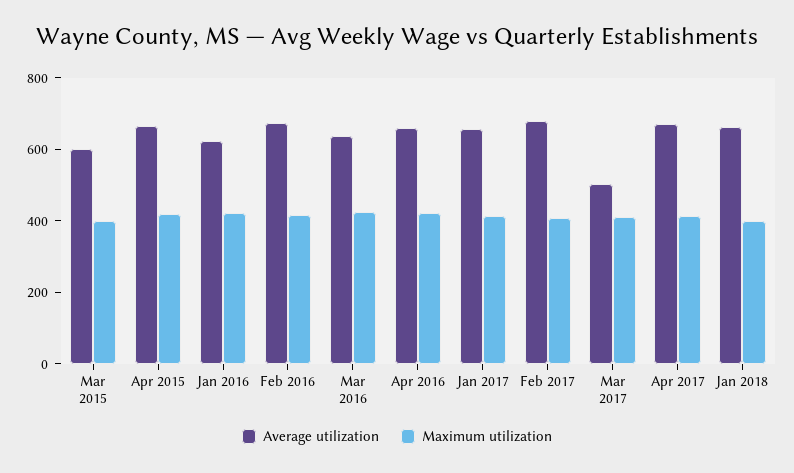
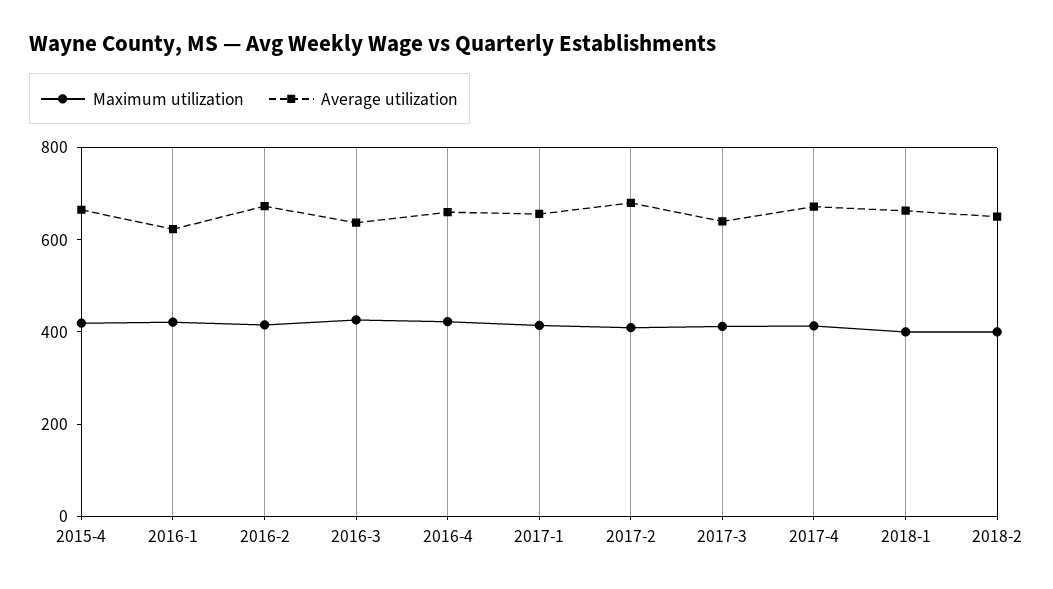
Average utilization, Mar 2015: 600 -> none
Maximum utilization, Mar 2015: 400 -> none
Average utilization, Mar 2017: 500 -> 650
Maximum utilization, 2018-2: none -> 400
Average utilization, 2018-2: none -> 650

